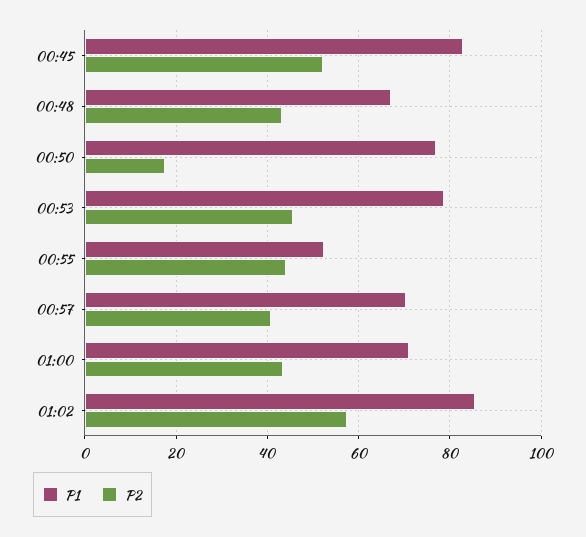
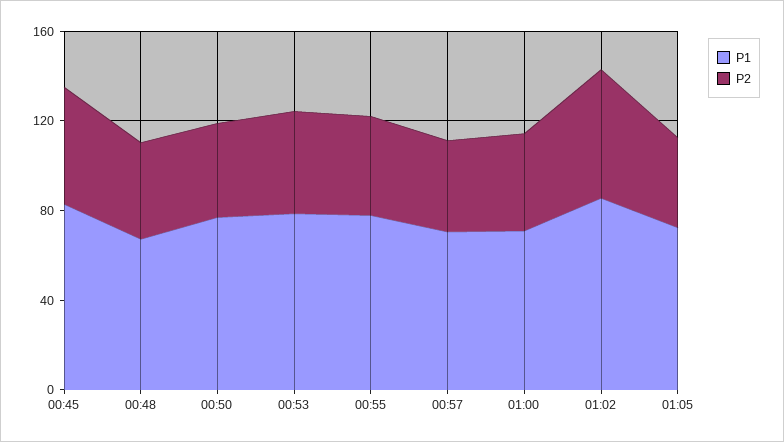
P2, 00:50: 18 -> 40
P1, 00:55: 52 -> 80
P1, 01:05: none -> 70
P2, 01:05: none -> 40

